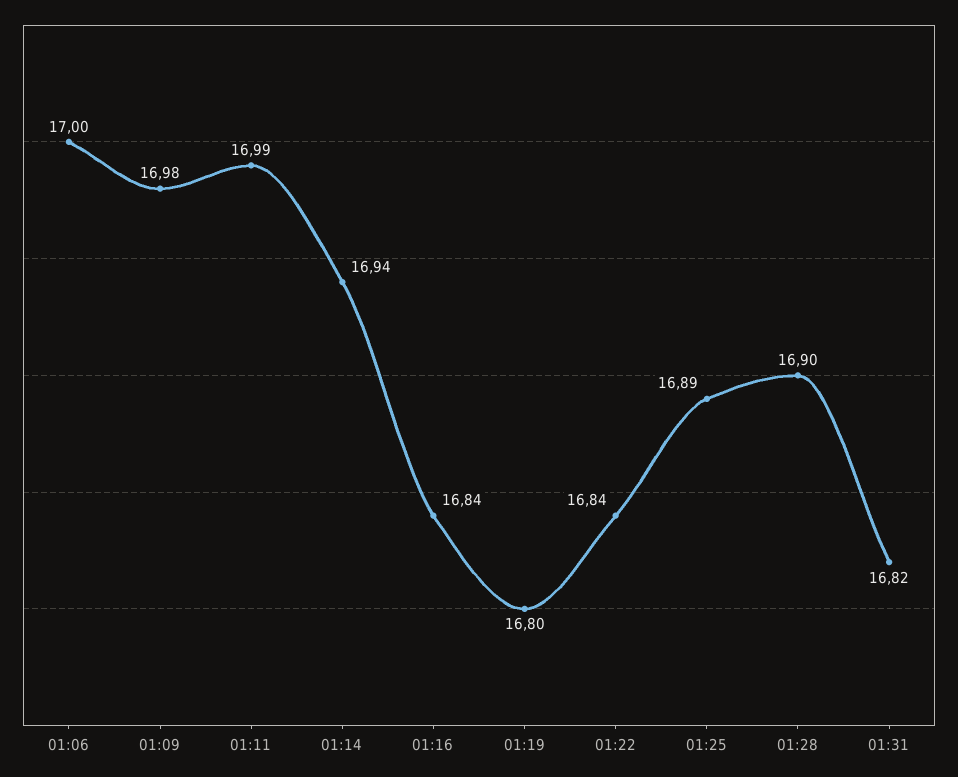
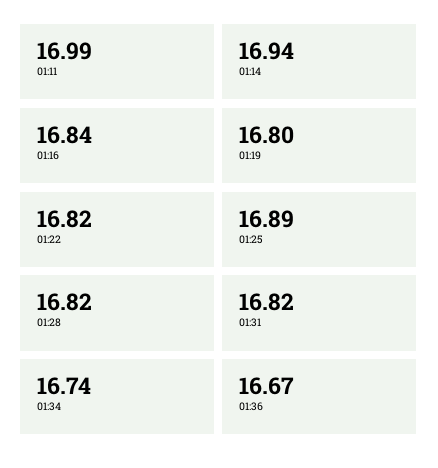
01:06: 17 -> none
01:09: 16.98 -> none
01:22: 16.84 -> 16.82
01:28: 16.9 -> 16.82
01:34: none -> 16.74
01:36: none -> 16.67

